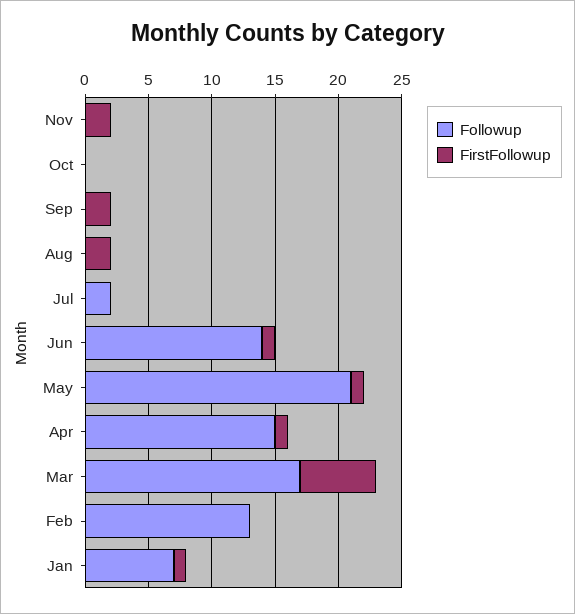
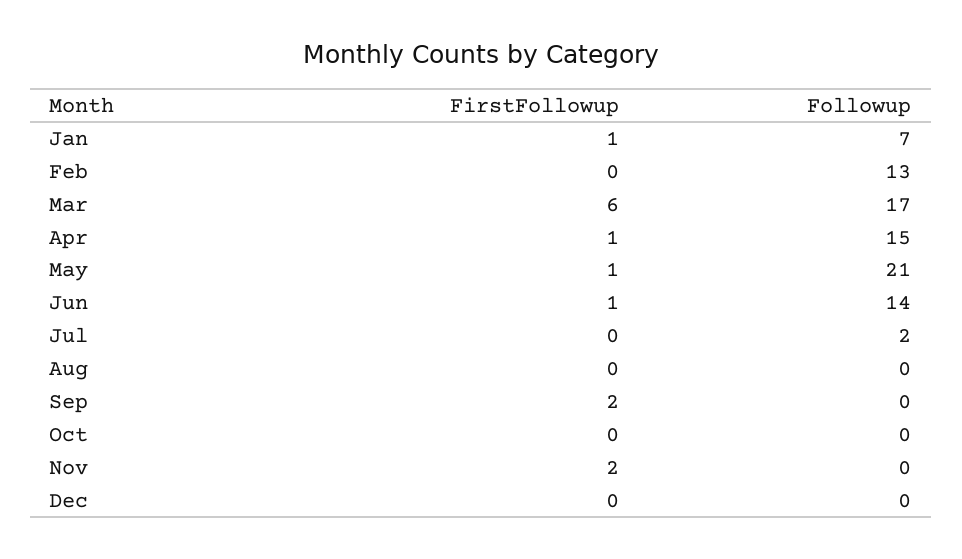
FirstFollowup, Aug: 2 -> 0
FirstFollowup, Dec: none -> 0
Followup, Dec: none -> 0

